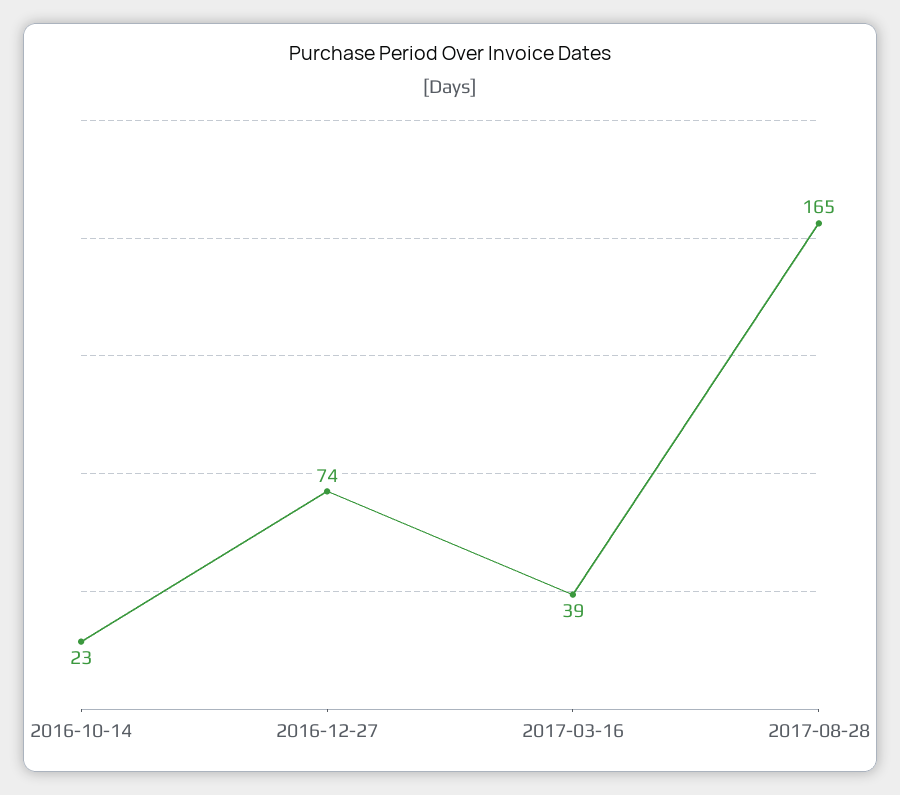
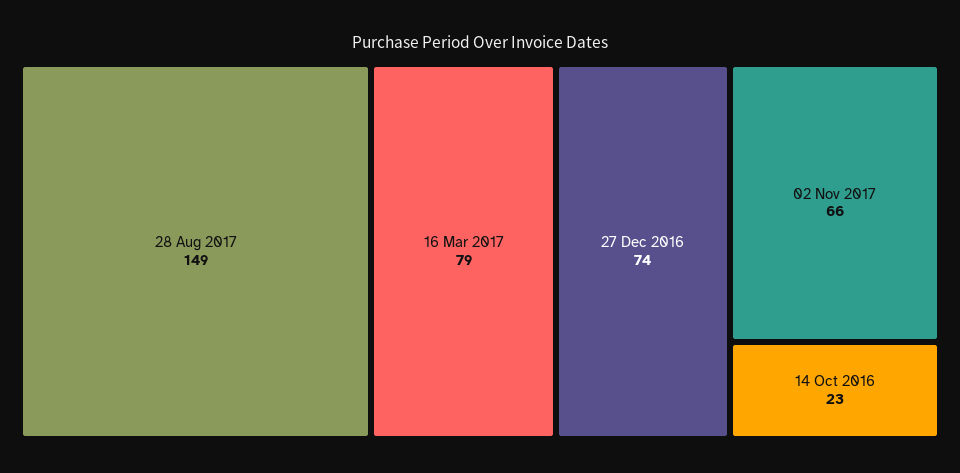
2017-03-16: 39 -> 79
2017-08-28: 165 -> 149
02 Nov 2017: none -> 66

